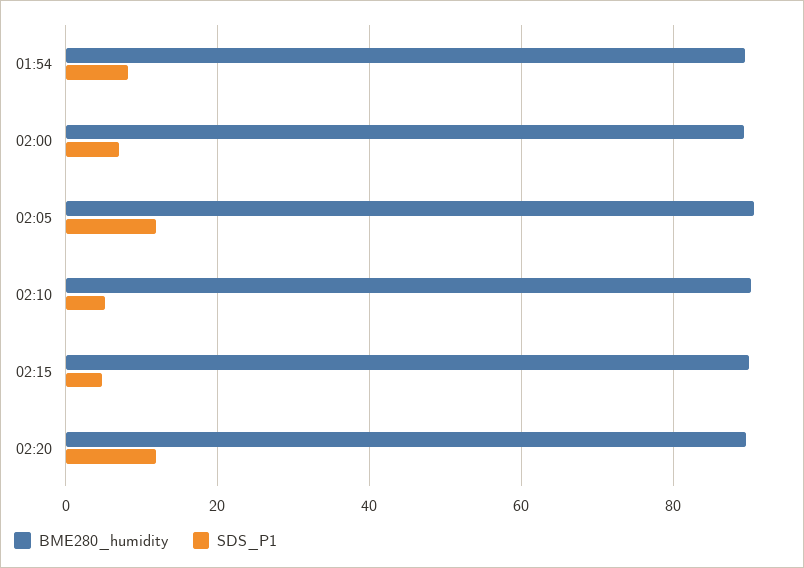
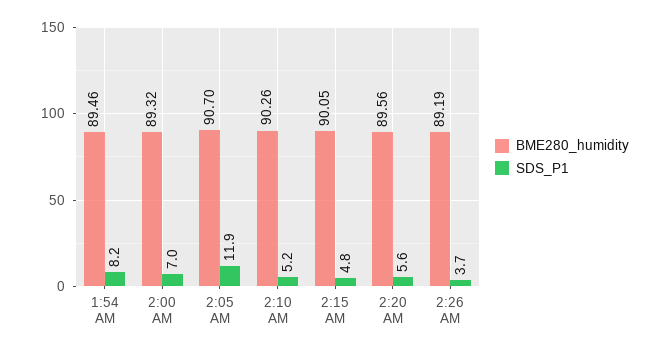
SDS_P1, 02:20: 12 -> 5.6
BME280_humidity, 2:26 AM: none -> 89.19
SDS_P1, 2:26 AM: none -> 3.7

